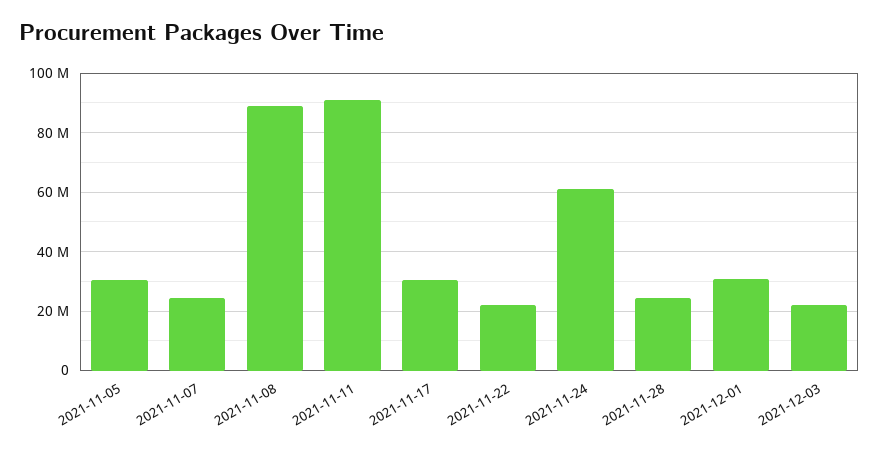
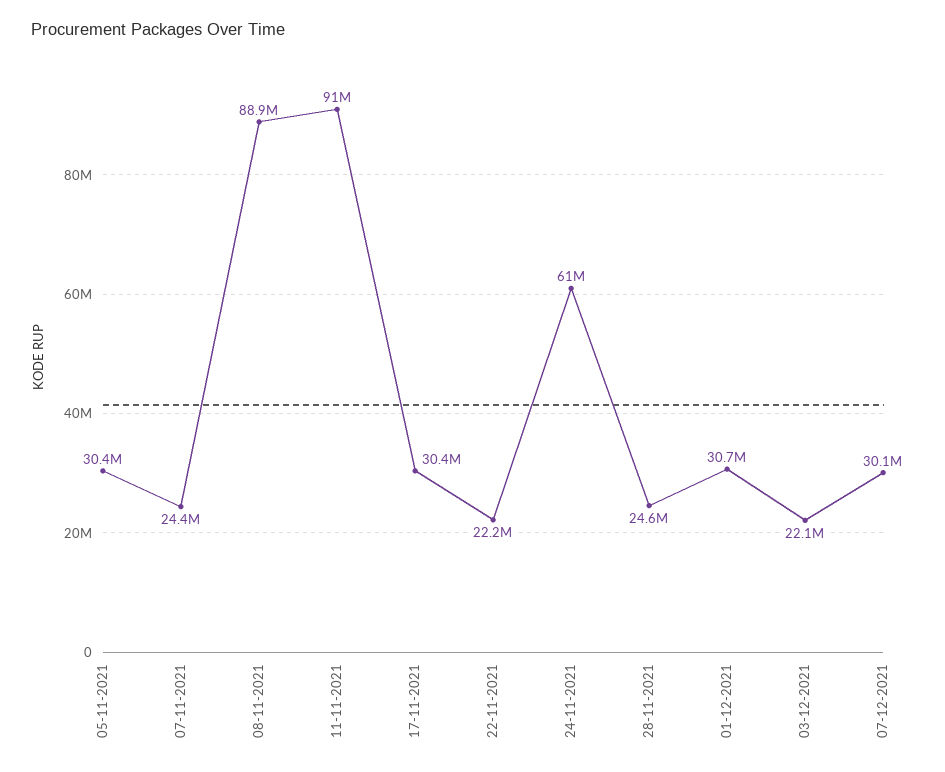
07-12-2021: none -> 30100000

